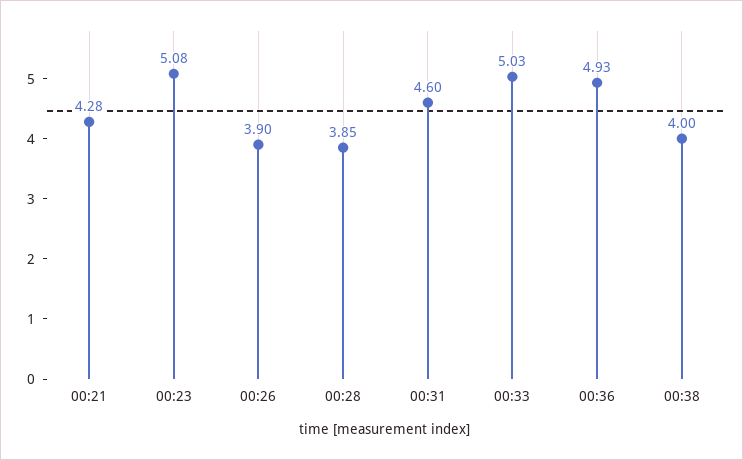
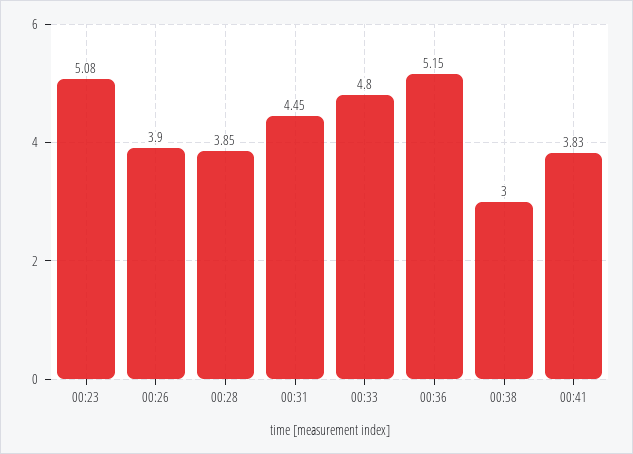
00:21: 4.28 -> none
00:31: 4.6 -> 4.45
00:33: 5.03 -> 4.8
00:36: 4.93 -> 5.15
00:38: 4 -> 3
00:41: none -> 3.83

